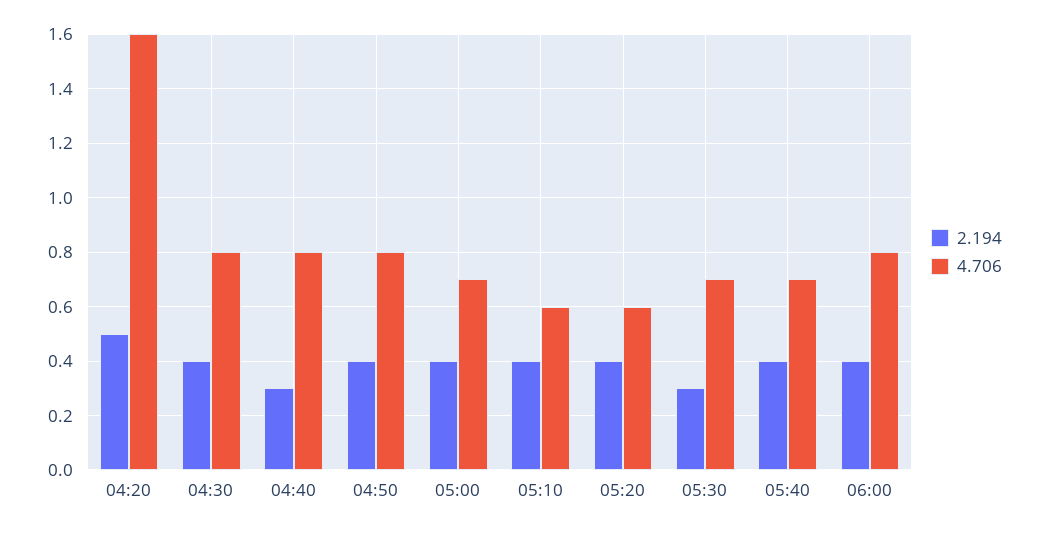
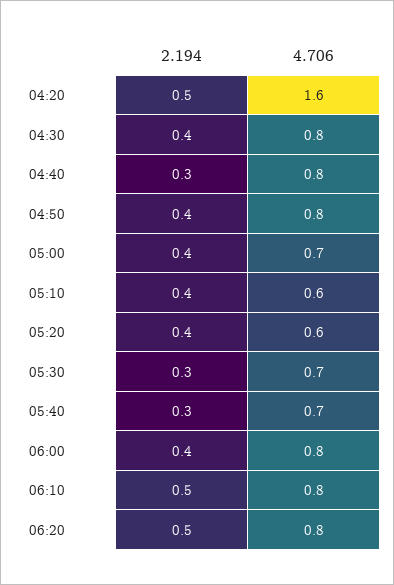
2.194, 05:40: 0.4 -> 0.3
2.194, 06:10: none -> 0.5
4.706, 06:10: none -> 0.8
2.194, 06:20: none -> 0.5
4.706, 06:20: none -> 0.8

